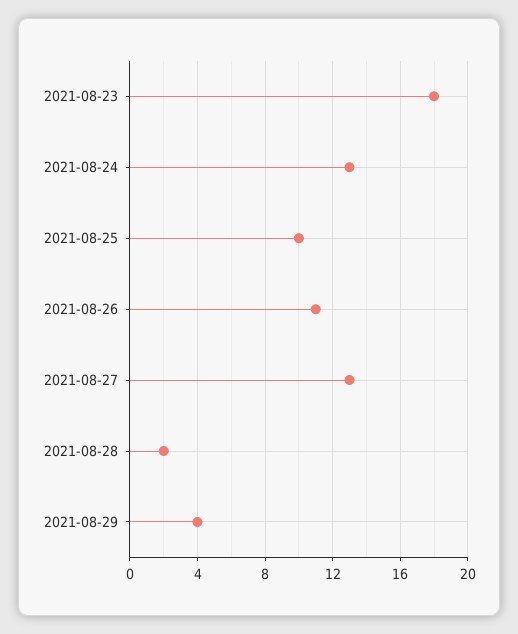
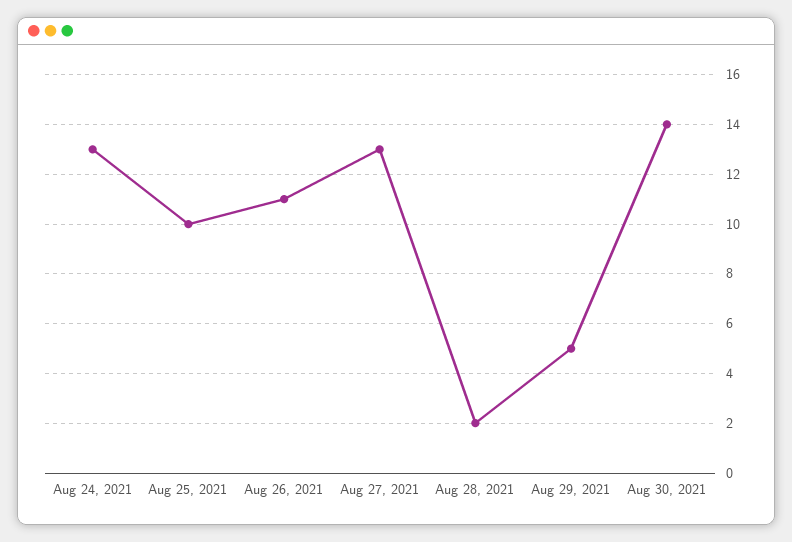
2021-08-23: 18 -> none
2021-08-29: 4 -> 5
Aug 30, 2021: none -> 14

